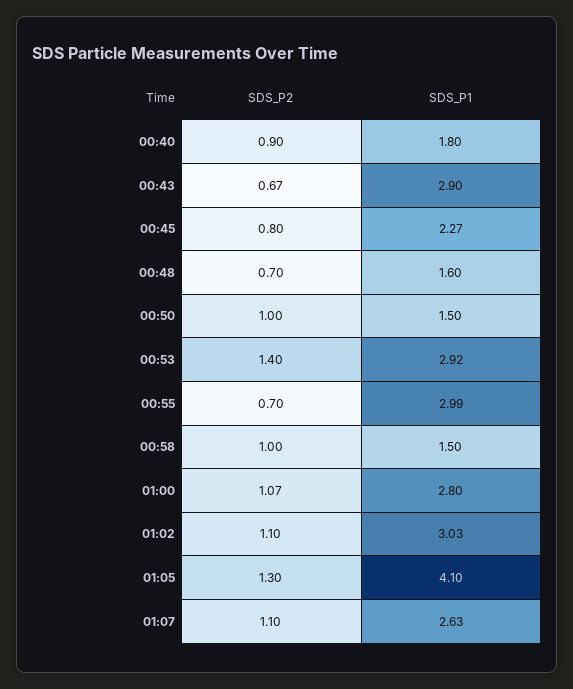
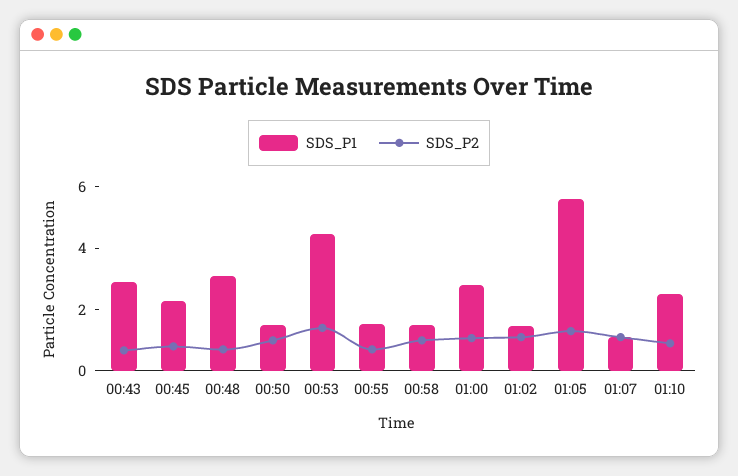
SDS_P2, 00:40: 0.9 -> none
SDS_P1, 00:40: 1.8 -> none
SDS_P1, 00:48: 1.6 -> 3
SDS_P1, 00:53: 2.92 -> 4.5
SDS_P1, 00:55: 2.99 -> 1.5
SDS_P1, 01:02: 3.03 -> 1.5
SDS_P1, 01:05: 4.1 -> 5.5
SDS_P1, 01:07: 2.63 -> 1
SDS_P1, 01:10: none -> 2.5
SDS_P2, 01:10: none -> 1

